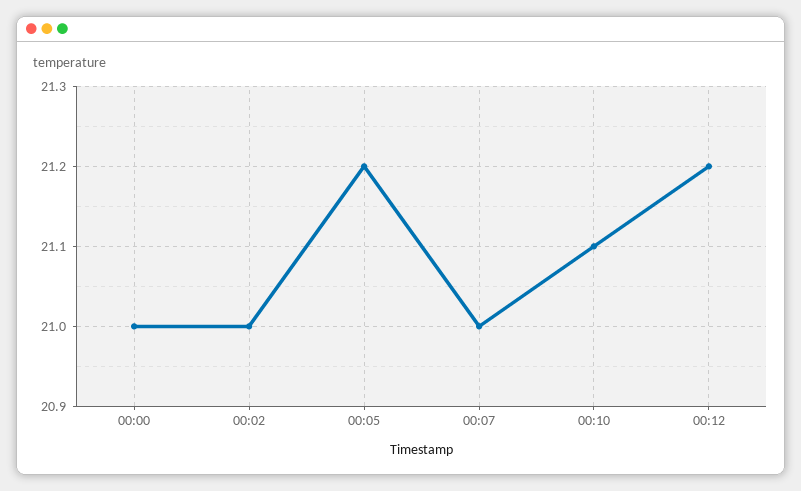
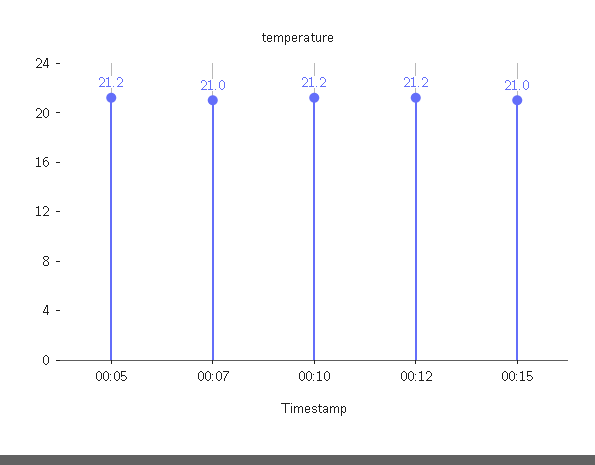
00:00: 21 -> none
00:02: 21 -> none
00:10: 21.1 -> 21.2
00:15: none -> 21

